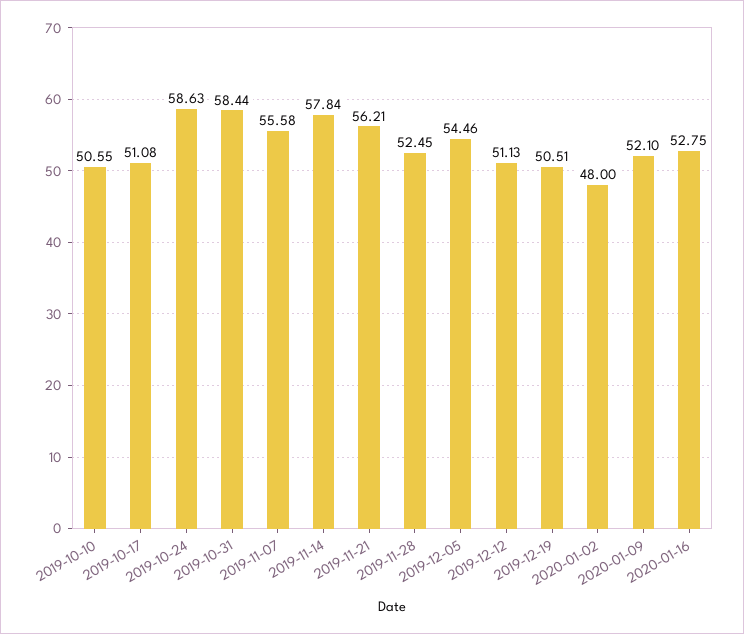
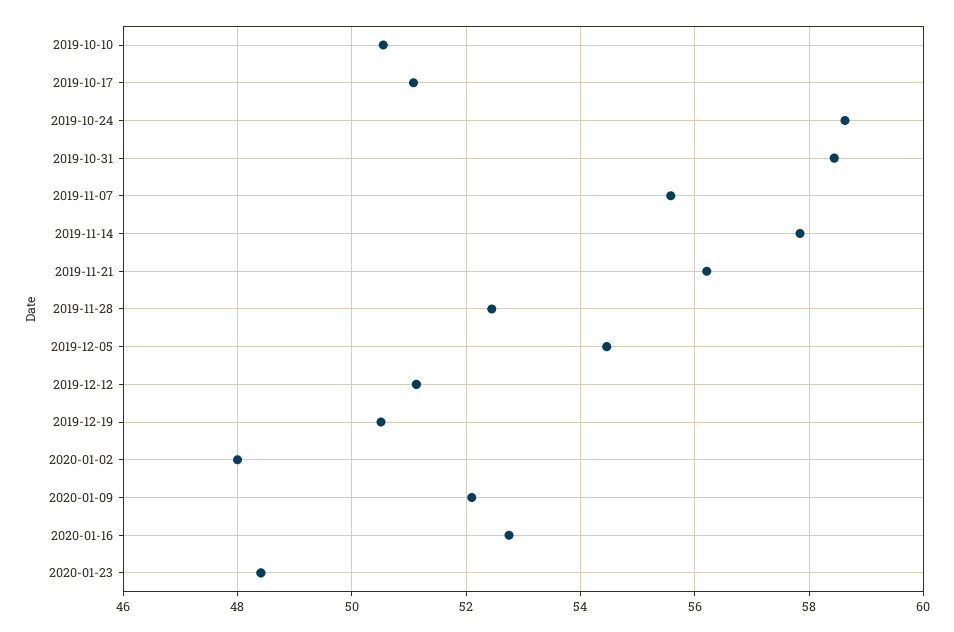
2020-01-23: none -> 48.4

